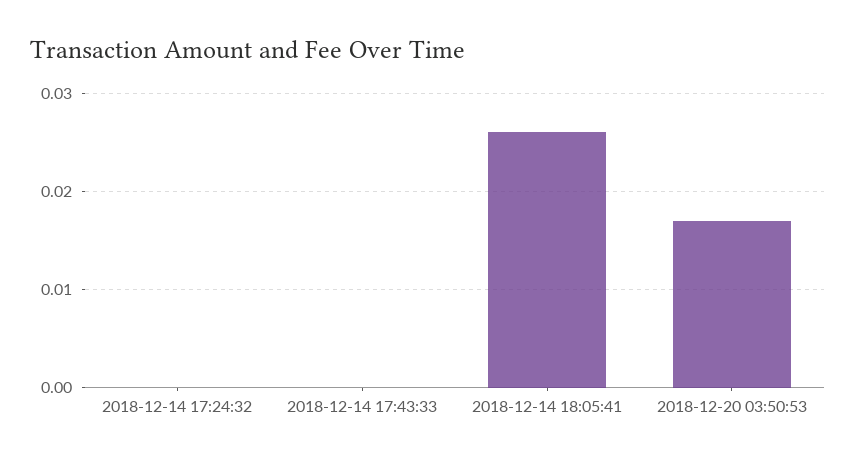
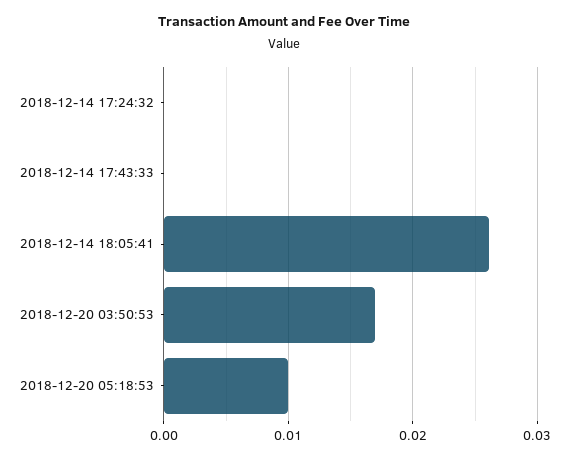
2018-12-20 05:18:53: none -> 0.01

